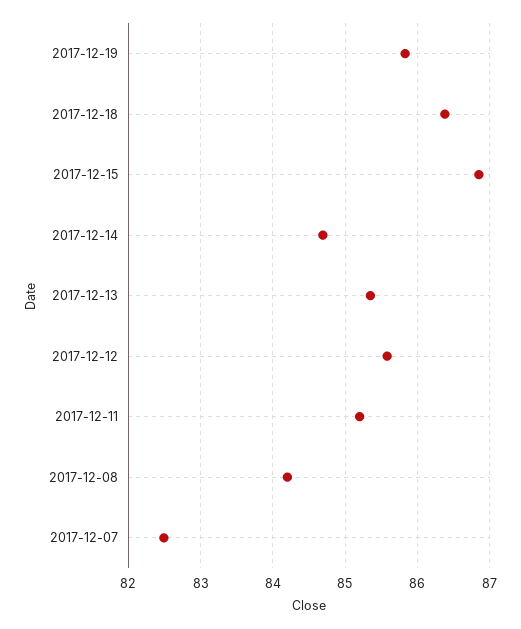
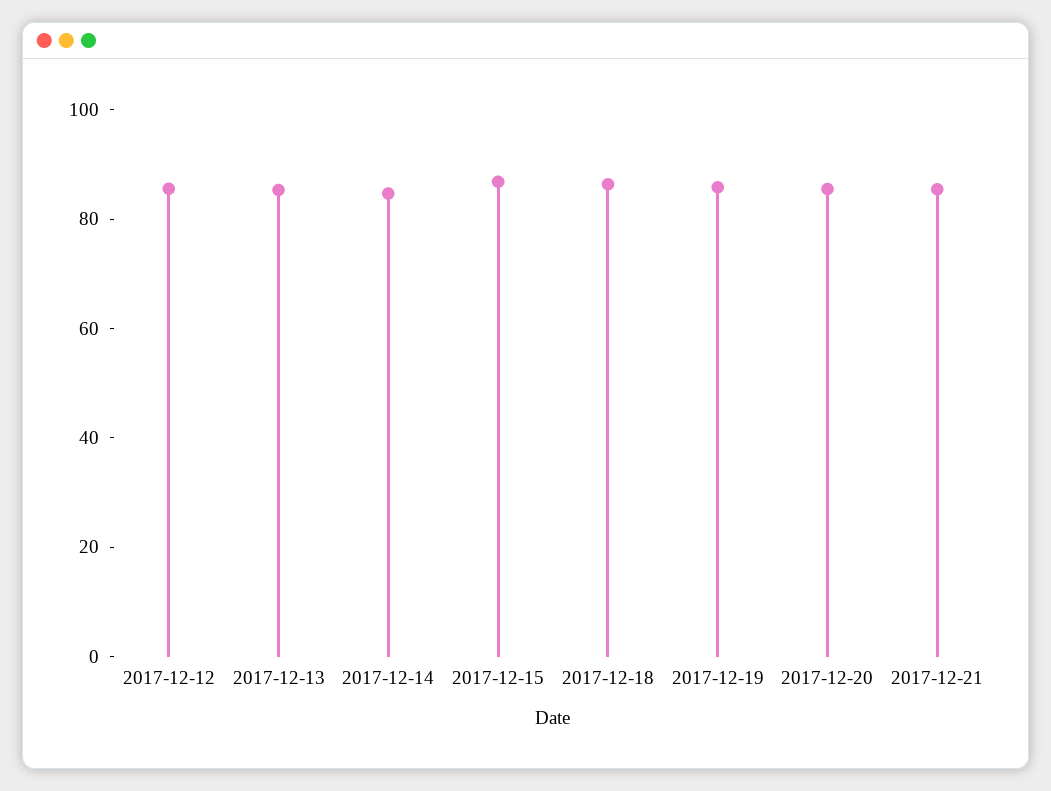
2017-12-11: 85.2 -> none
2017-12-08: 84.2 -> none
2017-12-07: 82.5 -> none
2017-12-20: none -> 85
2017-12-21: none -> 85

